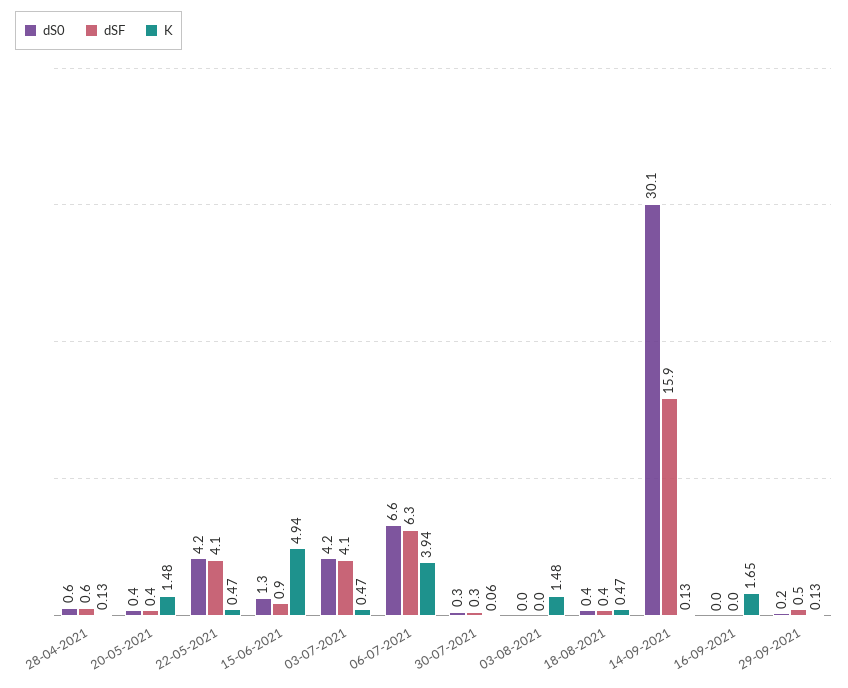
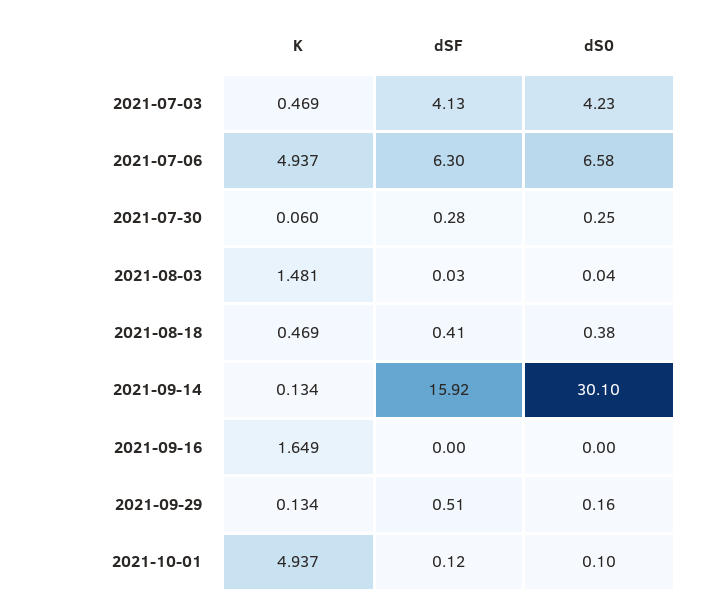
dS0, 28-04-2021: 0.6 -> none
dSF, 28-04-2021: 0.6 -> none
K, 28-04-2021: 0.13 -> none
dS0, 20-05-2021: 0.4 -> none
dSF, 20-05-2021: 0.4 -> none
K, 20-05-2021: 1.48 -> none
dS0, 22-05-2021: 4.2 -> none
dSF, 22-05-2021: 4.1 -> none
K, 22-05-2021: 0.47 -> none
dS0, 15-06-2021: 1.3 -> none
dSF, 15-06-2021: 0.9 -> none
K, 15-06-2021: 4.94 -> none
K, 06-07-2021: 3.94 -> 4.937
K, 2021-10-01: none -> 4.937
dSF, 2021-10-01: none -> 0.12
dS0, 2021-10-01: none -> 0.1

